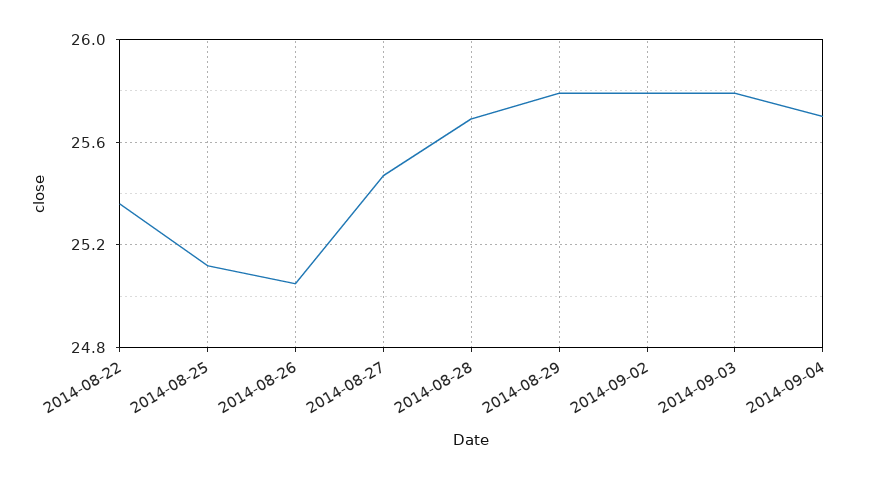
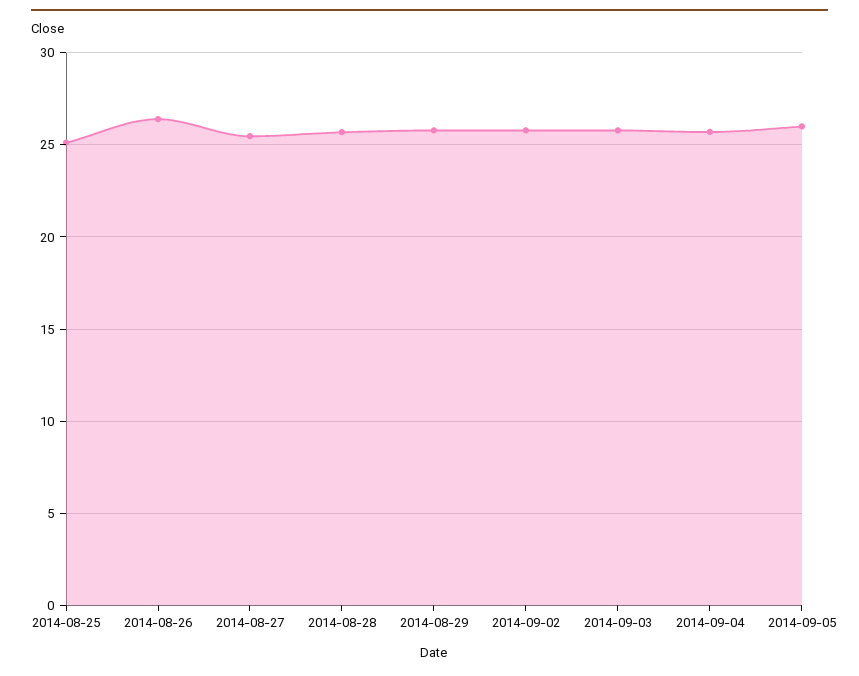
2014-08-22: 25.35 -> none
2014-08-26: 25.05 -> 26.5
2014-09-05: none -> 26

